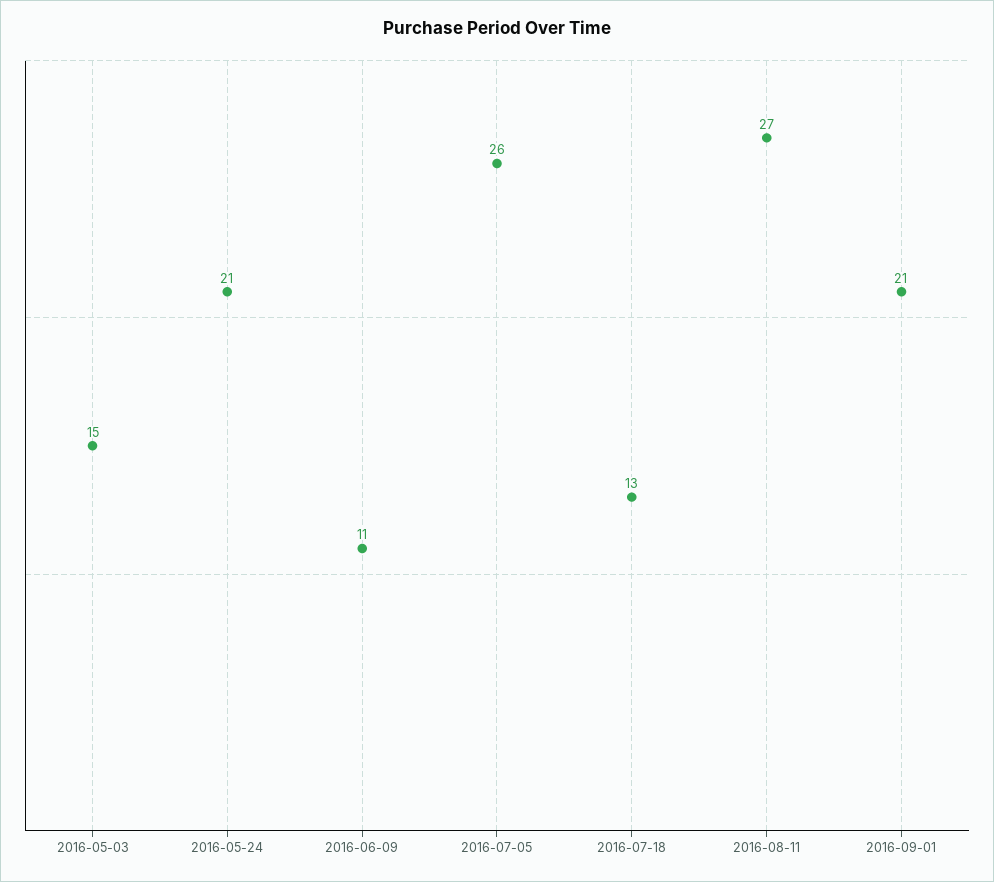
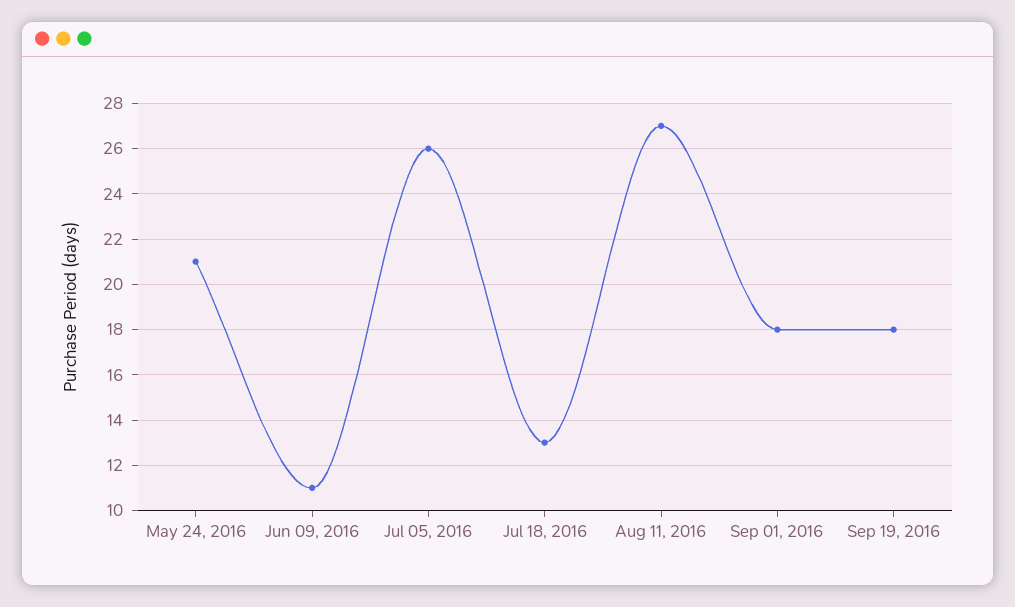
2016-05-03: 15 -> none
2016-09-01: 21 -> 18
Sep 19, 2016: none -> 18

